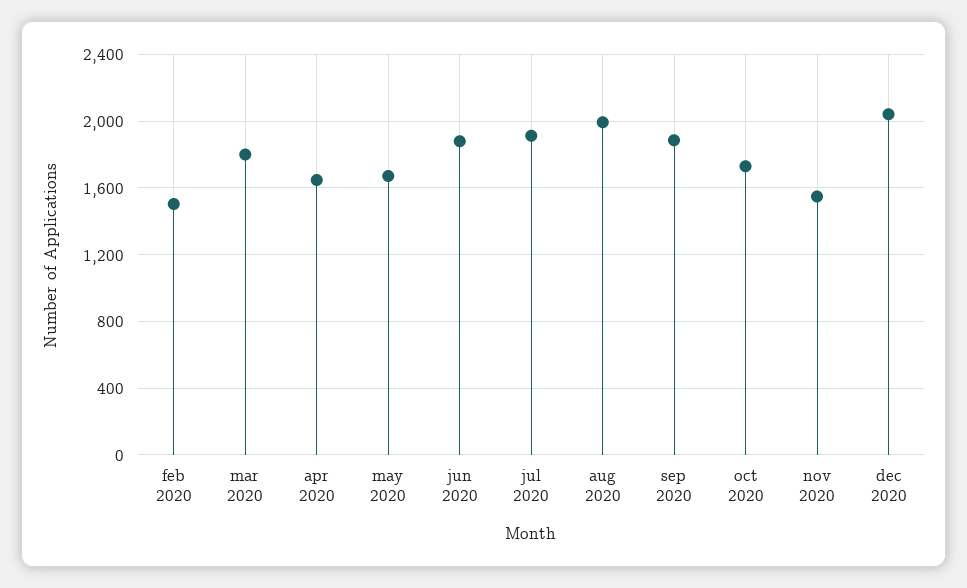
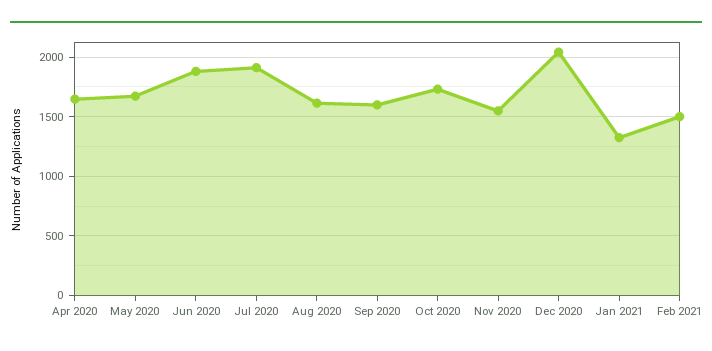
feb 2020: 1500 -> none
mar 2020: 1800 -> none
aug 2020: 2000 -> 1600
sep 2020: 1900 -> 1600
Jan 2021: none -> 1300
Feb 2021: none -> 1500

